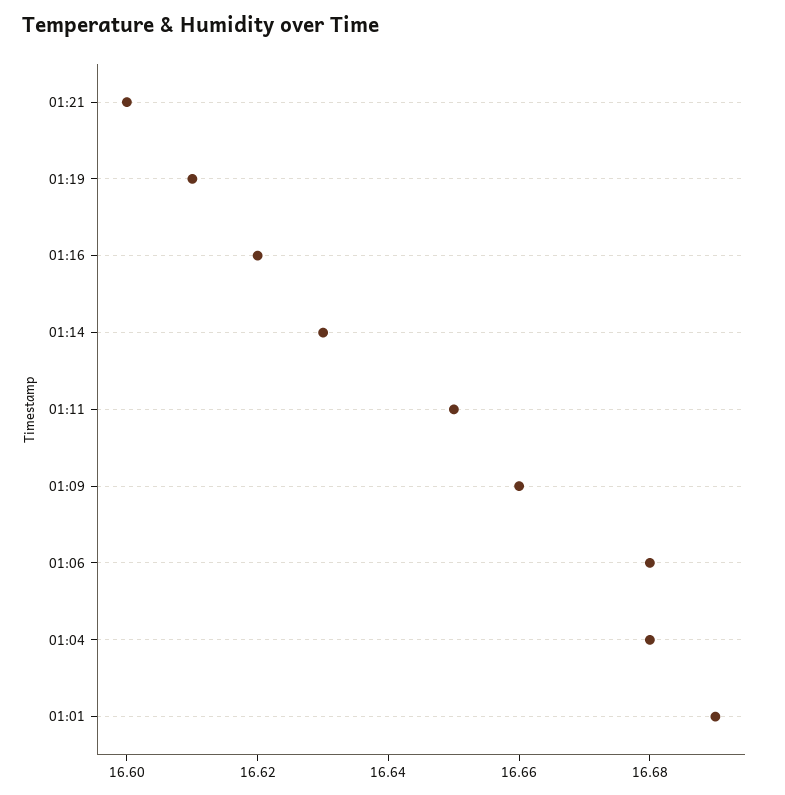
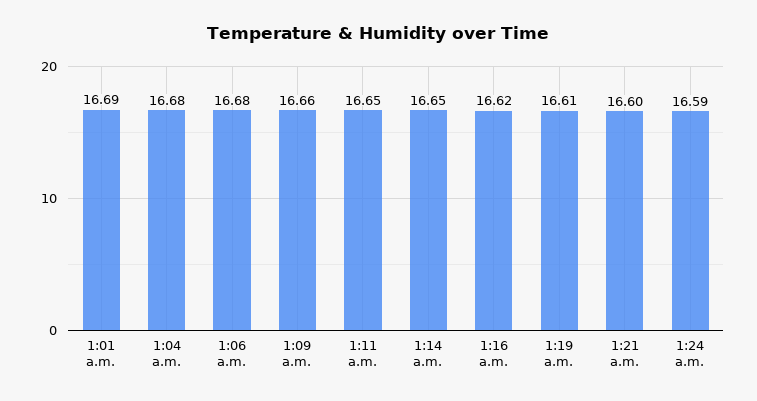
01:14: 16.63 -> 16.65
1:24 a.m.: none -> 16.59

